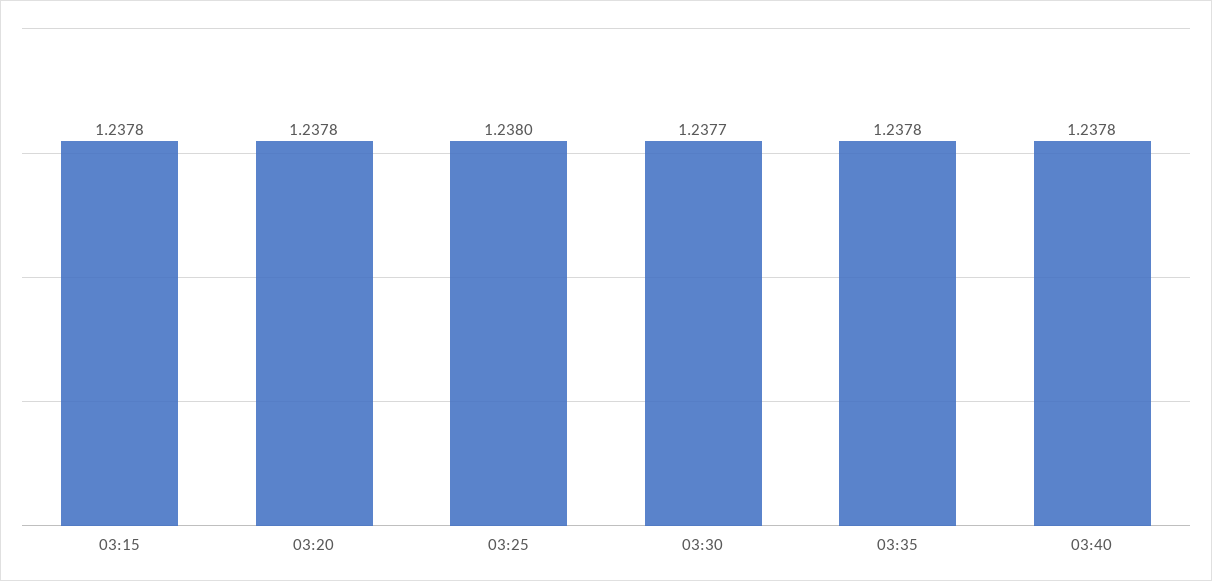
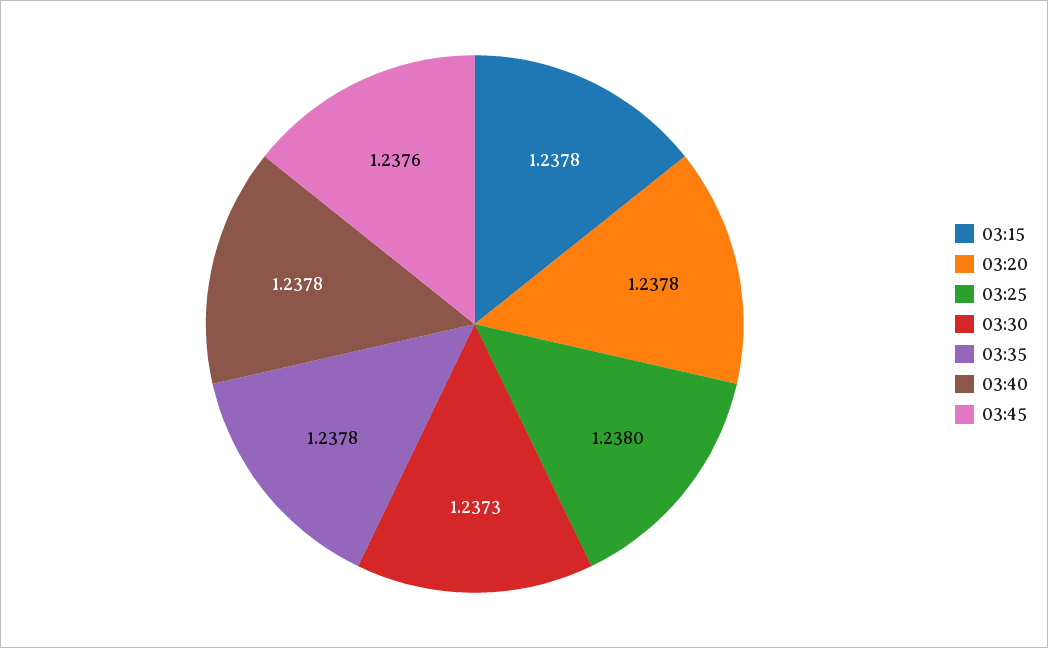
03:30: 1.2377 -> 1.2373
03:45: none -> 1.2376

